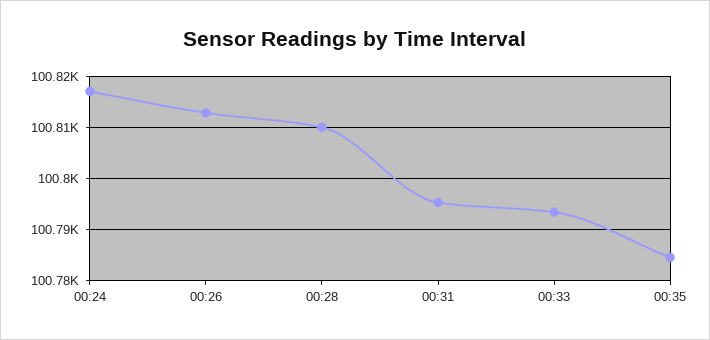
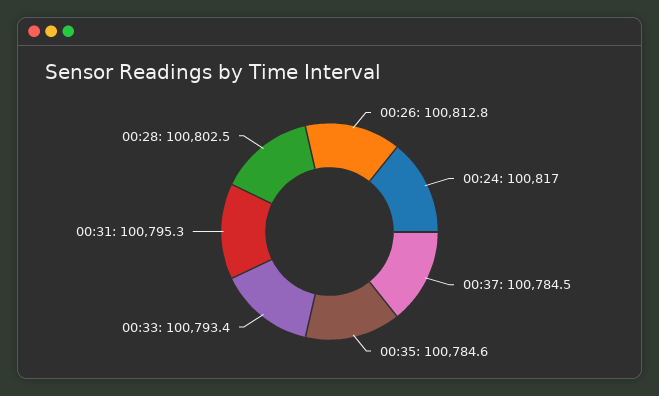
00:28: 100810 -> 100802.5
00:37: none -> 100784.5

